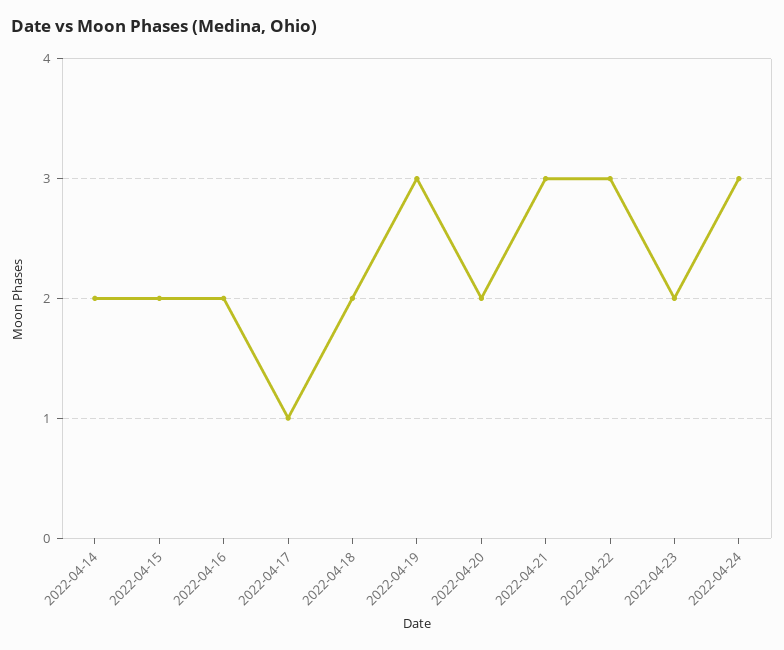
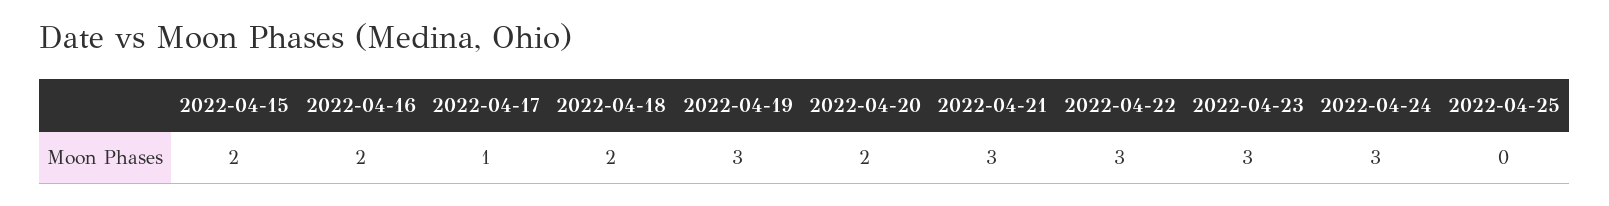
2022-04-14: 2 -> none
2022-04-23: 2 -> 3
2022-04-25: none -> 0

